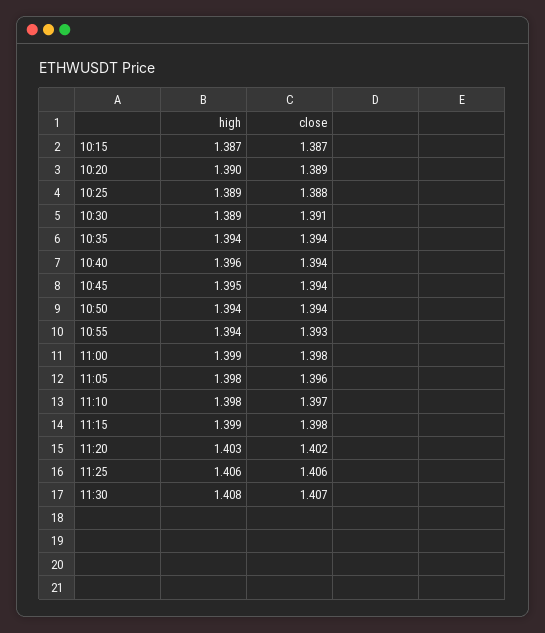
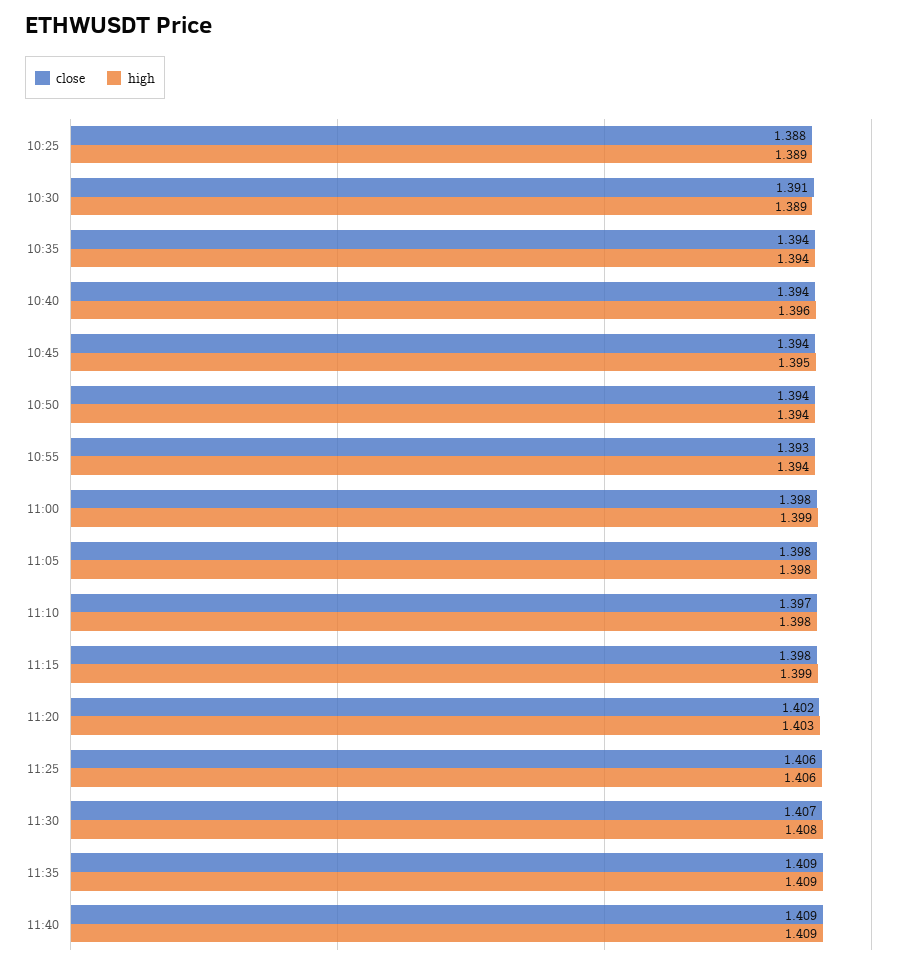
high, 10:15: 1.387 -> none
close, 10:15: 1.387 -> none
high, 10:20: 1.39 -> none
close, 10:20: 1.389 -> none
close, 11:05: 1.396 -> 1.398
close, 11:35: none -> 1.409
high, 11:35: none -> 1.409
close, 11:40: none -> 1.409
high, 11:40: none -> 1.409

